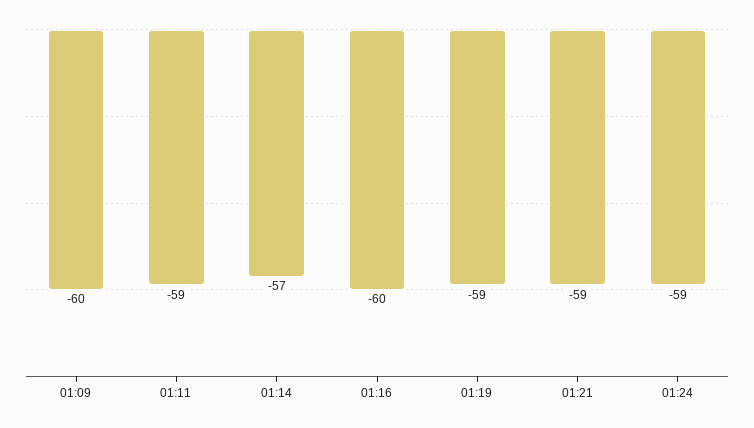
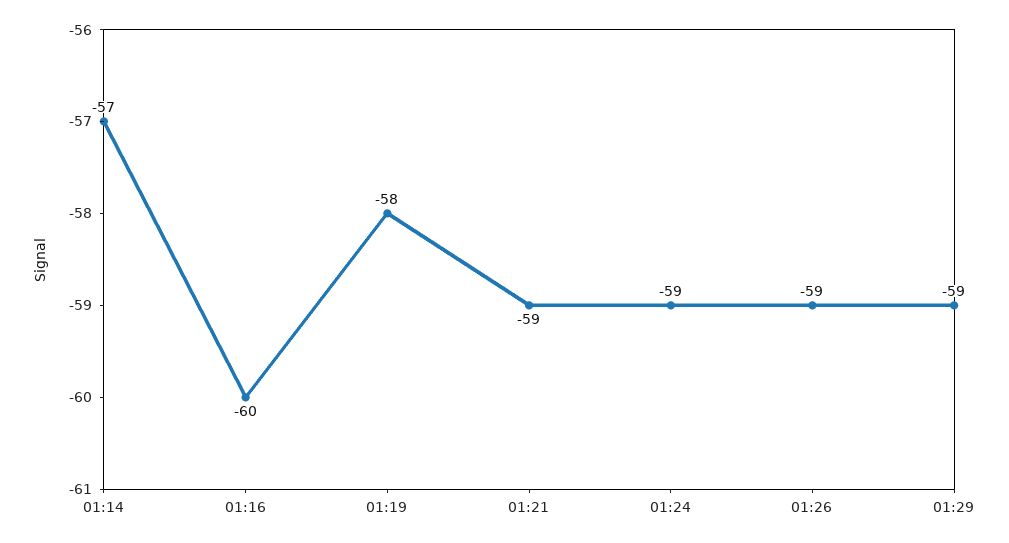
01:09: -60 -> none
01:11: -59 -> none
01:19: -59 -> -58
01:26: none -> -59
01:29: none -> -59

